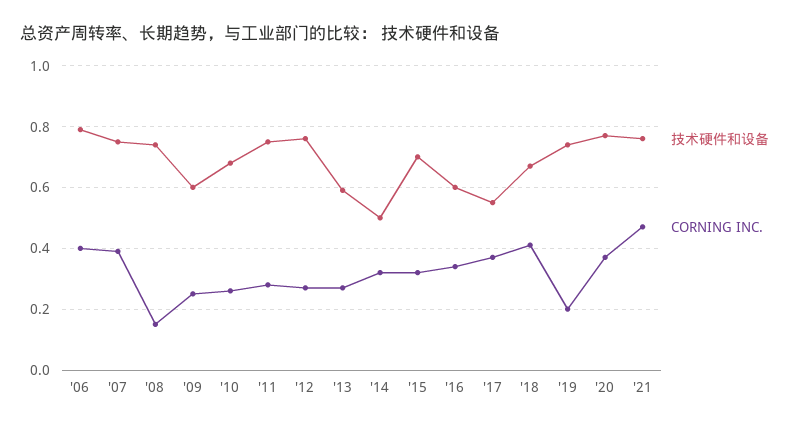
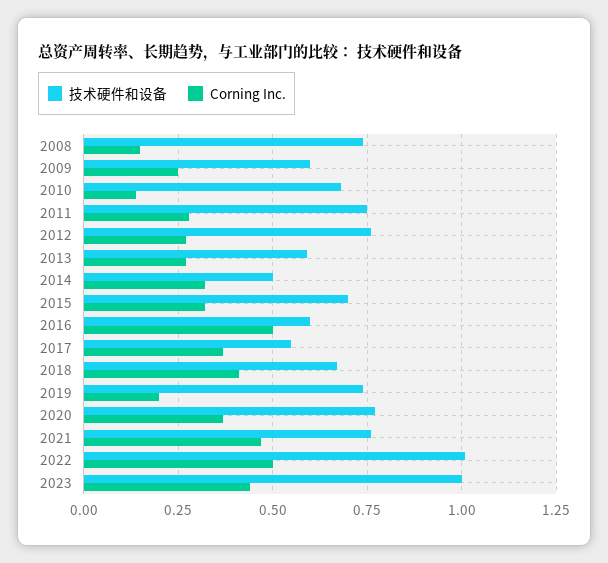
技术硬件和设备, '06: 0.8 -> none
CORNING INC., '06: 0.4 -> none
技术硬件和设备, '07: 0.75 -> none
CORNING INC., '07: 0.4 -> none
CORNING INC., '10: 0.25 -> 0.15
CORNING INC., '16: 0.35 -> 0.5
技术硬件和设备, 2022: none -> 1
CORNING INC., 2022: none -> 0.5
技术硬件和设备, 2023: none -> 1
CORNING INC., 2023: none -> 0.45

